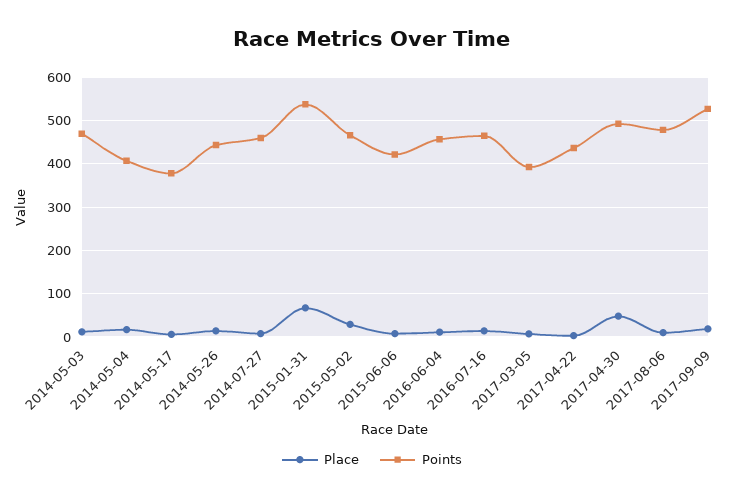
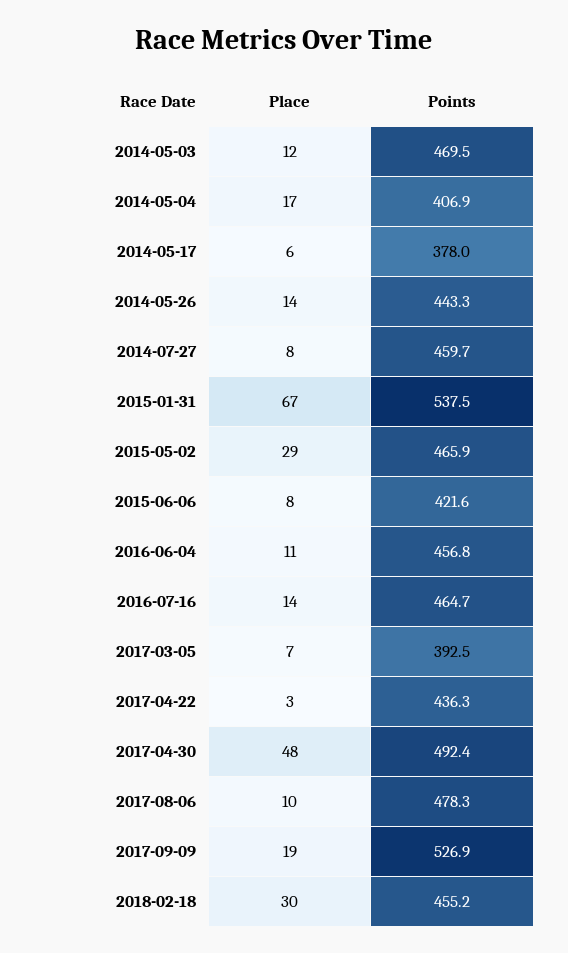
Place, 2018-02-18: none -> 30
Points, 2018-02-18: none -> 455.2

